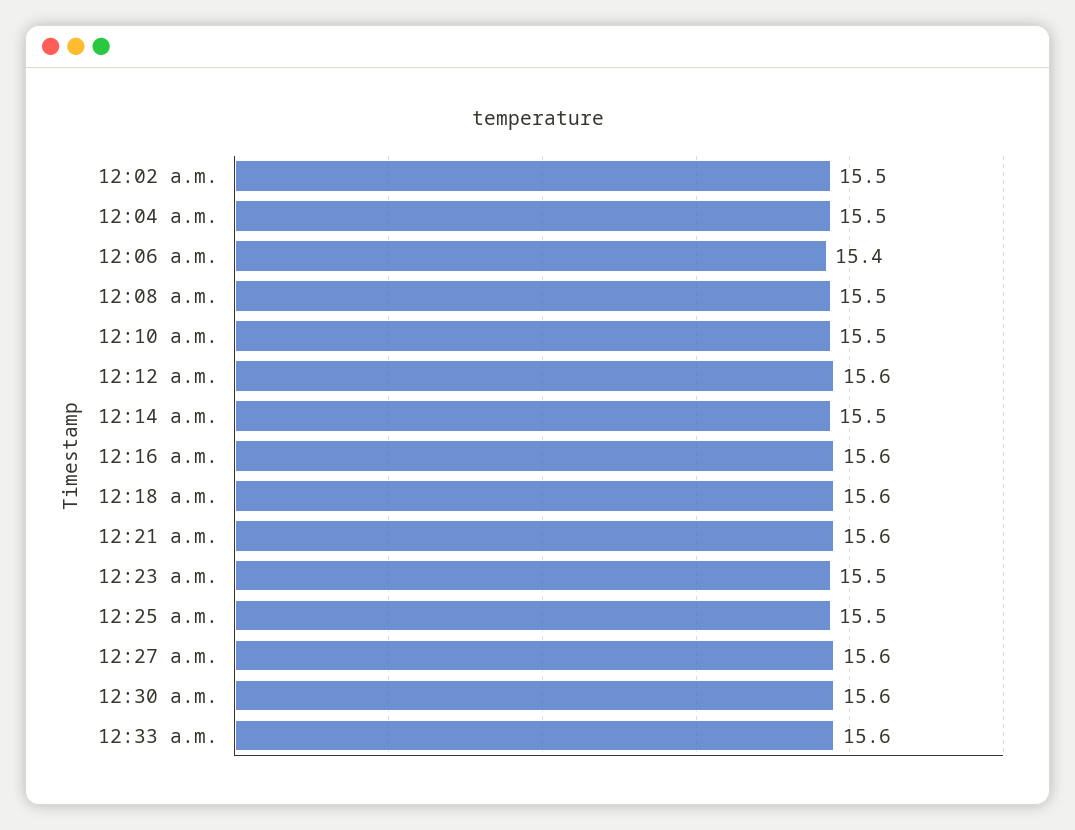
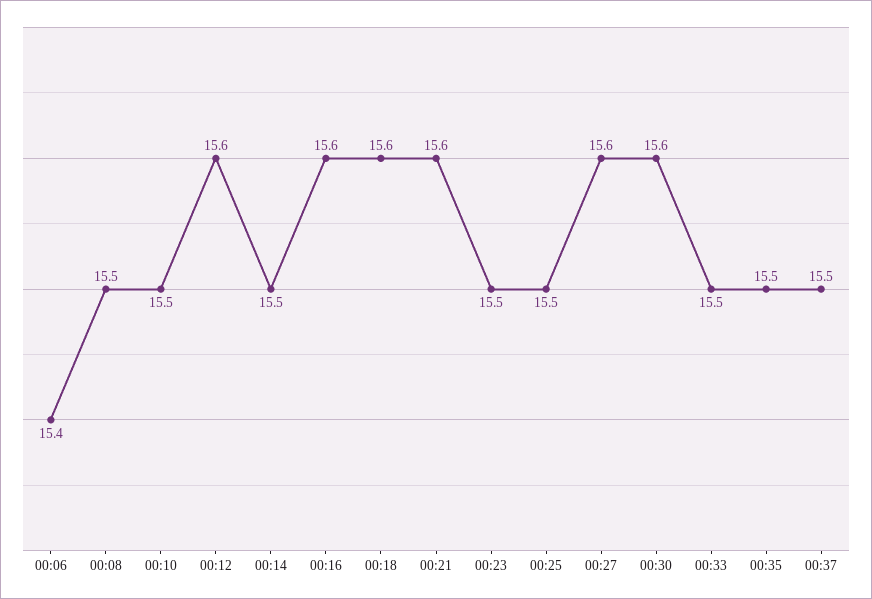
12:02 a.m.: 15.5 -> none
12:04 a.m.: 15.5 -> none
12:33 a.m.: 15.6 -> 15.5
00:35: none -> 15.5
00:37: none -> 15.5

